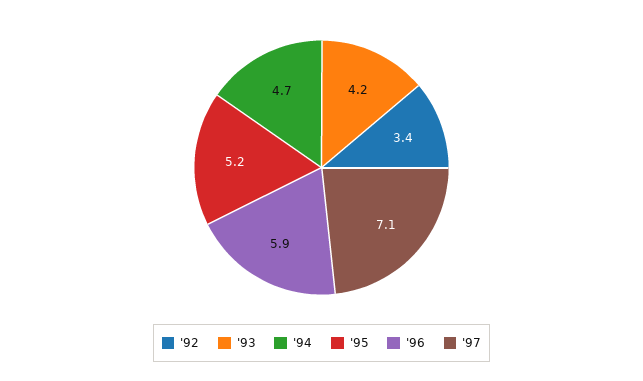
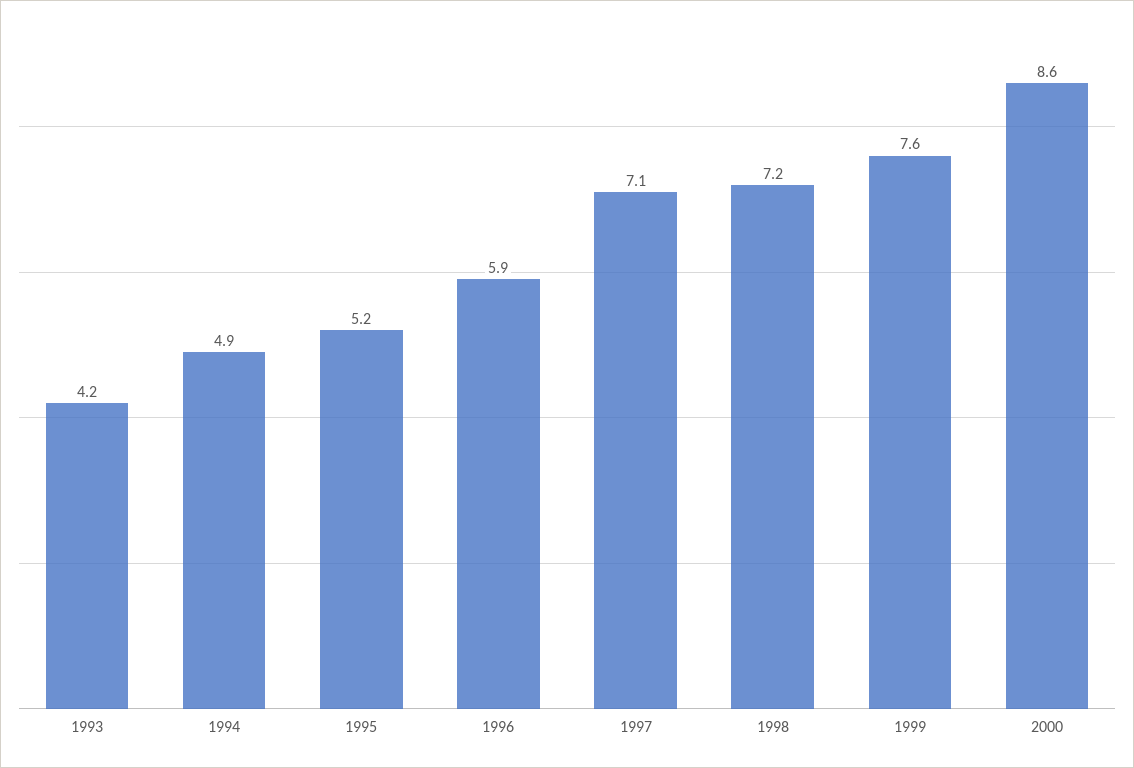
'92: 3.4 -> none
'94: 4.7 -> 4.9
1998: none -> 7.2
1999: none -> 7.6
2000: none -> 8.6

